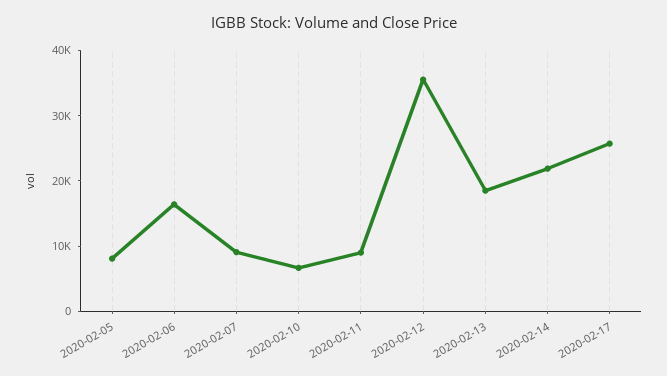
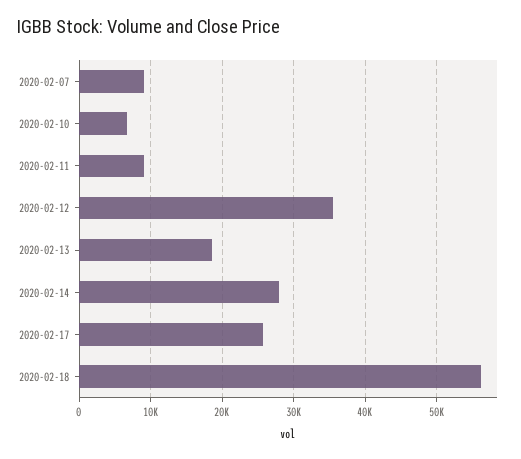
2020-02-05: 8000 -> none
2020-02-06: 16000 -> none
2020-02-14: 22000 -> 28000
2020-02-18: none -> 56000

